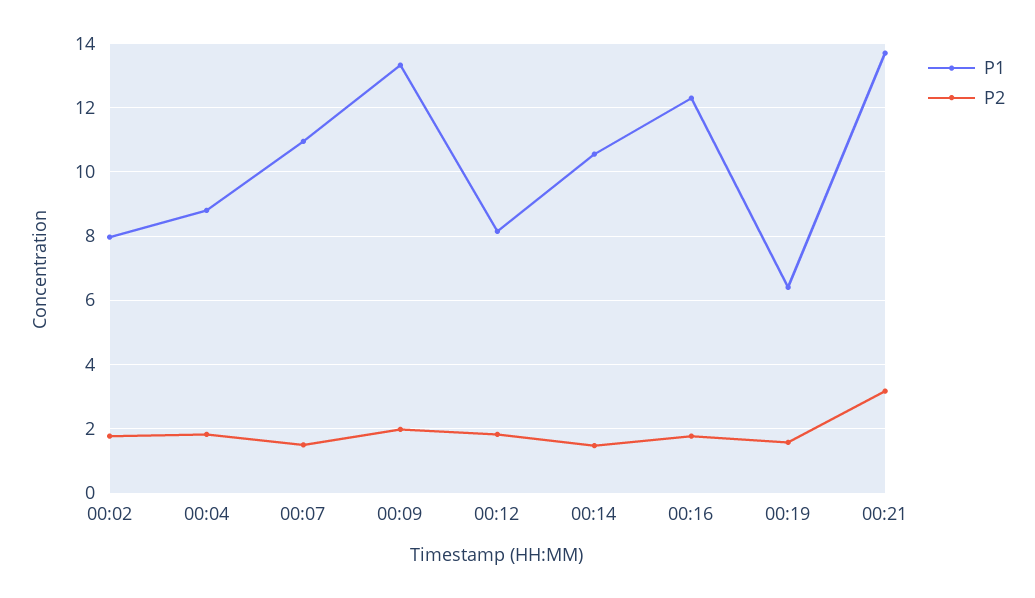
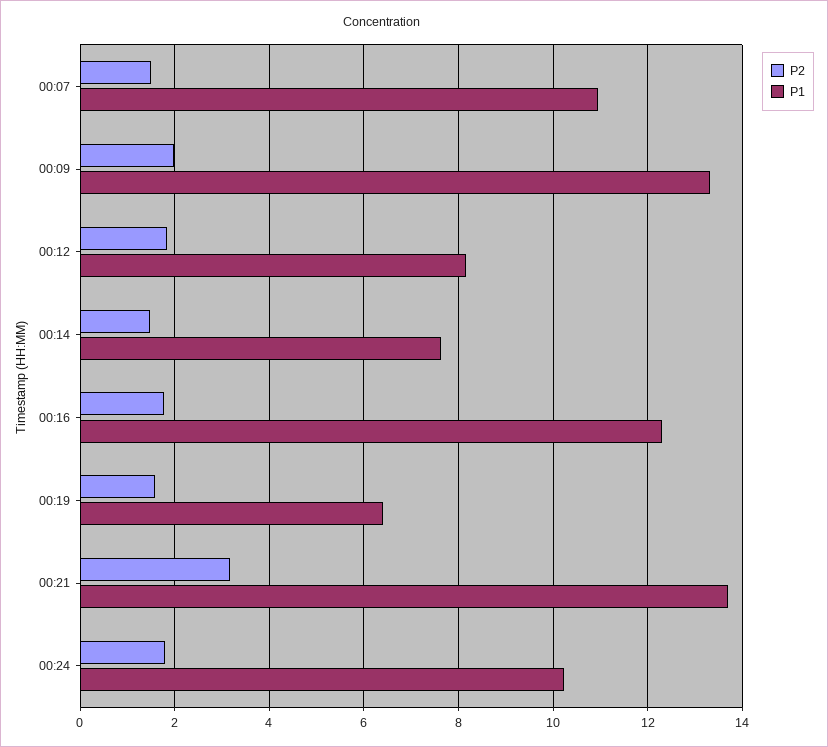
P1, 00:02: 8 -> none
P2, 00:02: 1.8 -> none
P1, 00:04: 8.8 -> none
P2, 00:04: 1.8 -> none
P1, 00:14: 10.6 -> 7.6
P2, 00:24: none -> 1.8
P1, 00:24: none -> 10.2

